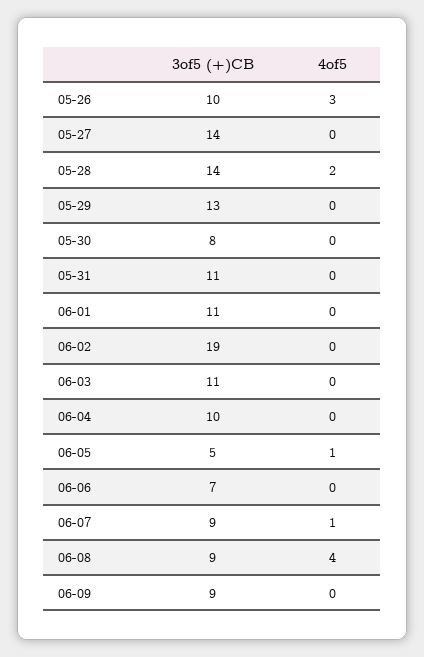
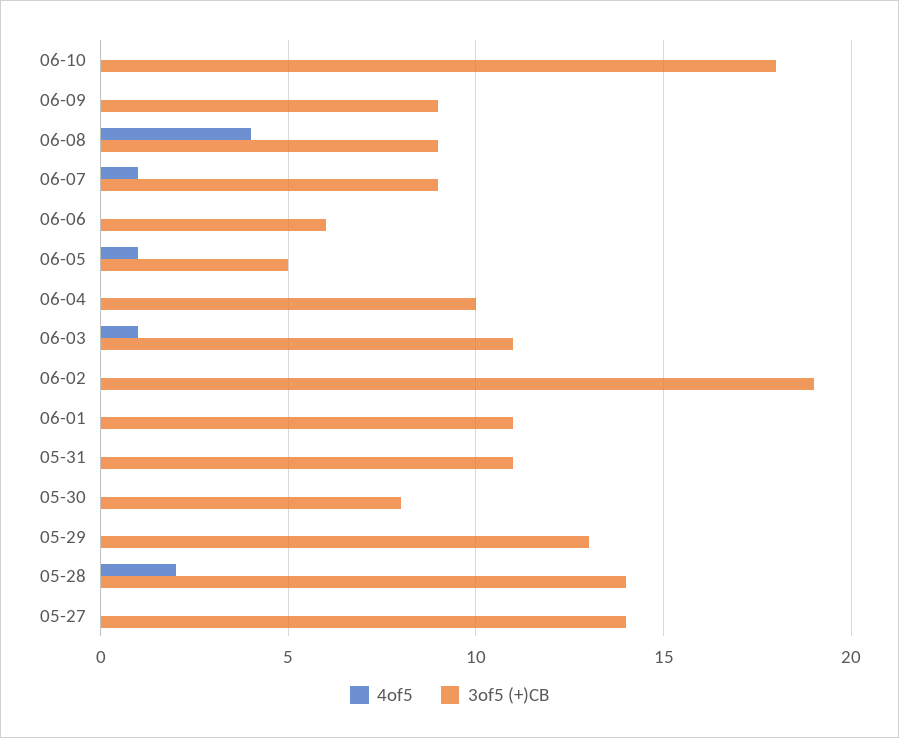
3of5 (+)CB, 05-26: 10 -> none
4of5, 05-26: 3 -> none
4of5, 06-03: 0 -> 1
3of5 (+)CB, 06-06: 7 -> 6
4of5, 06-10: none -> 0
3of5 (+)CB, 06-10: none -> 18

